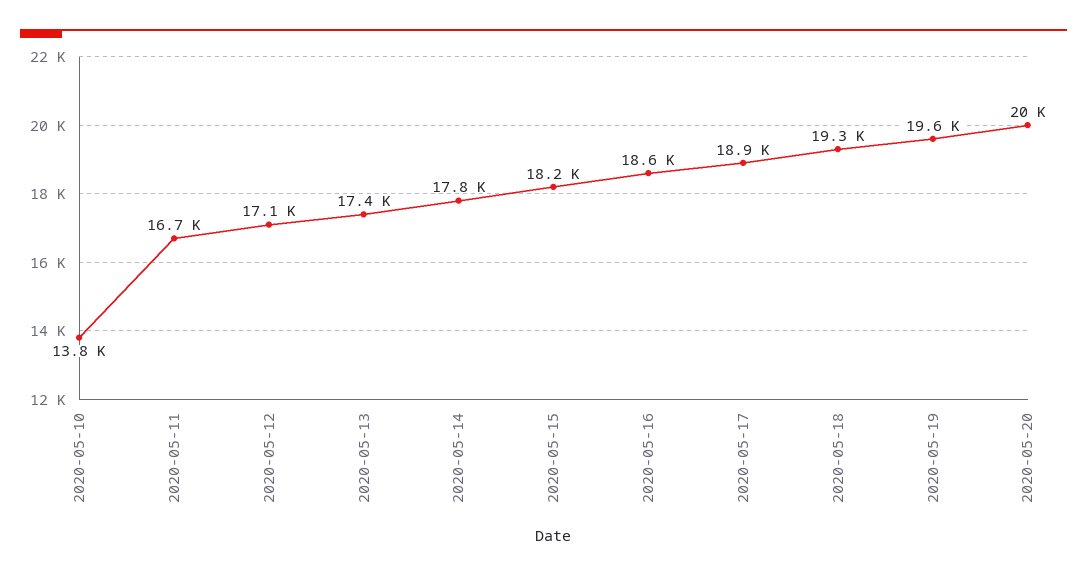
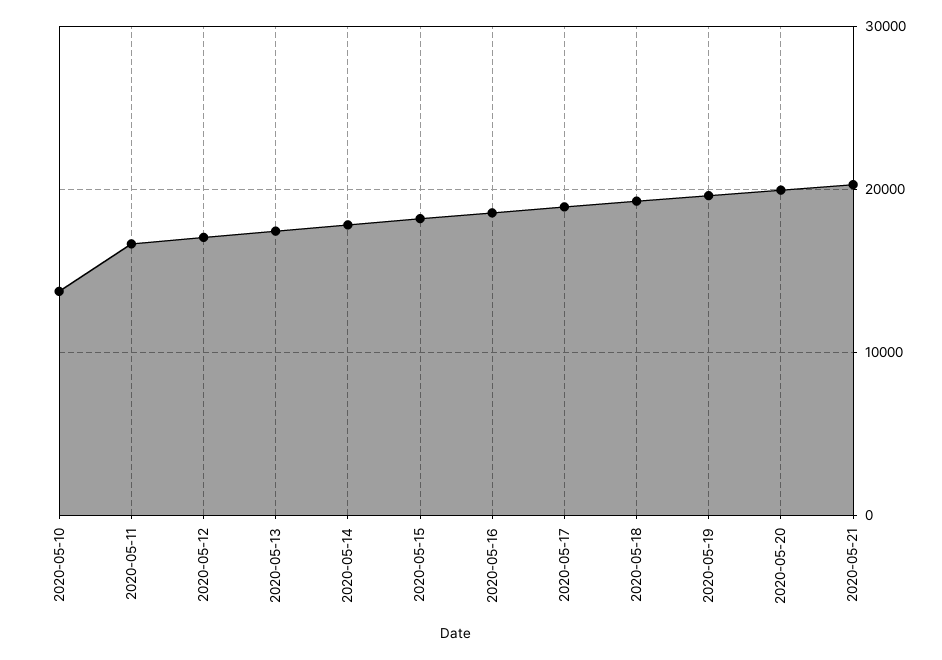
2020-05-21: none -> 20000

